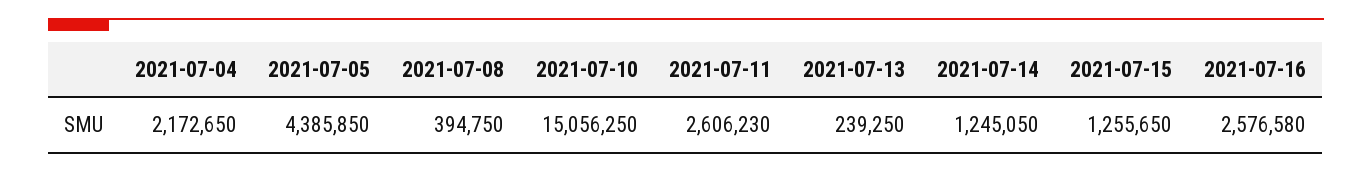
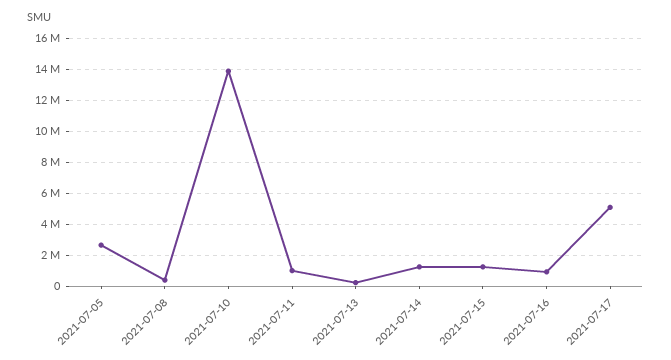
2021-07-04: 2172650 -> none
2021-07-05: 4385850 -> 2500000
2021-07-10: 15056250 -> 14000000
2021-07-11: 2606230 -> 1000000
2021-07-16: 2576580 -> 1000000
2021-07-17: none -> 5000000

